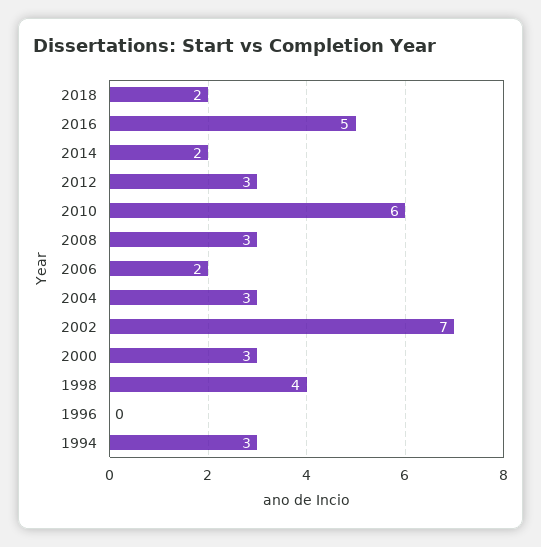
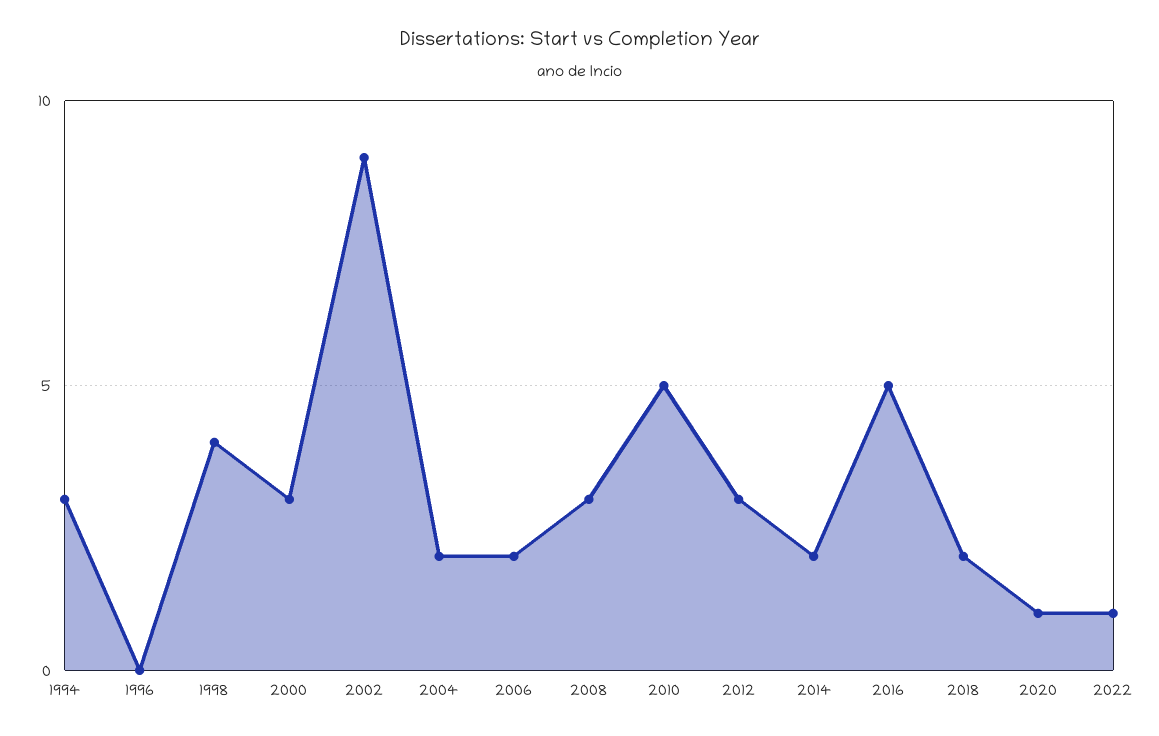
2010: 6 -> 5
2004: 3 -> 2
2002: 7 -> 9
2020: none -> 1
2022: none -> 1

